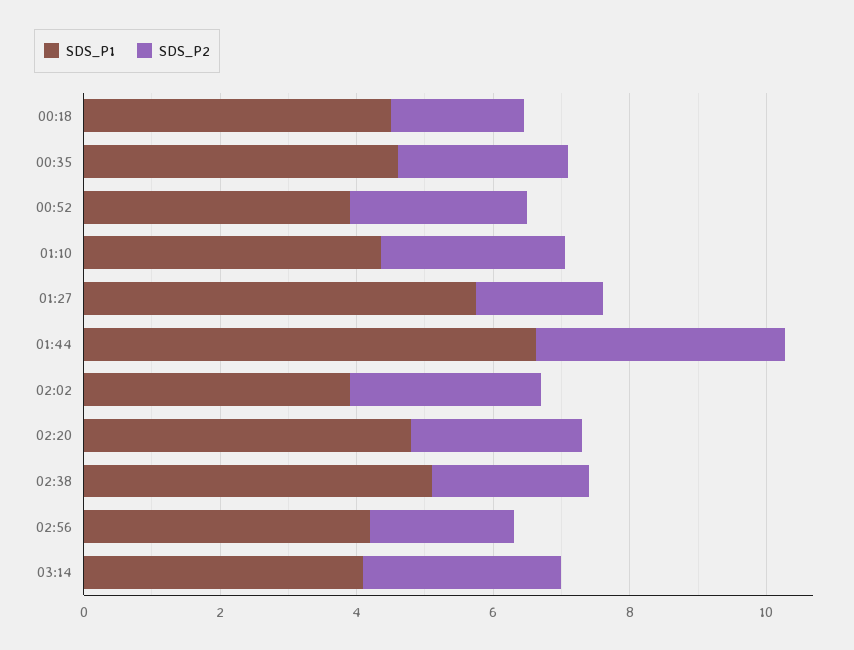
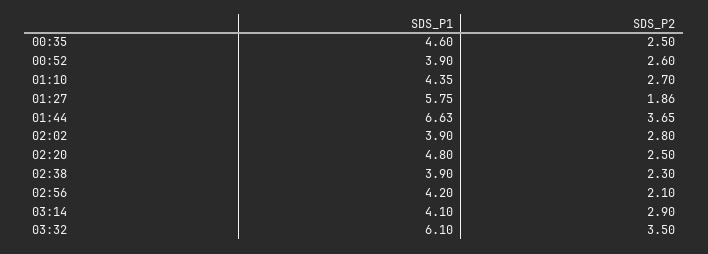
SDS_P1, 00:18: 4.5 -> none
SDS_P2, 00:18: 2 -> none
SDS_P1, 02:38: 5 -> 3.9
SDS_P1, 03:32: none -> 6.1
SDS_P2, 03:32: none -> 3.5

